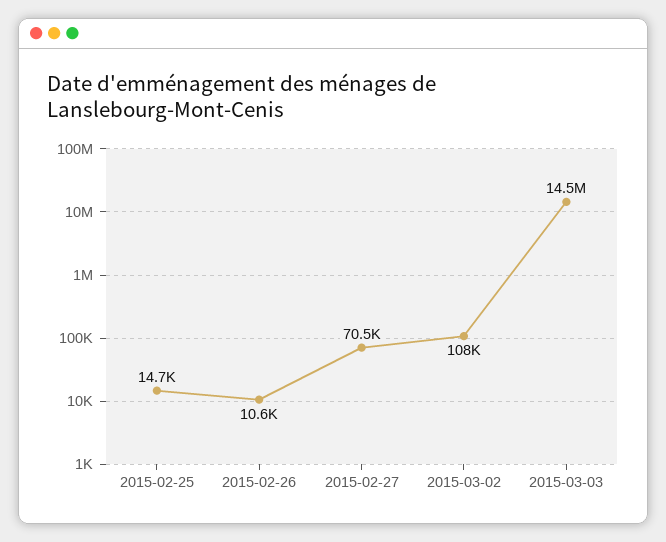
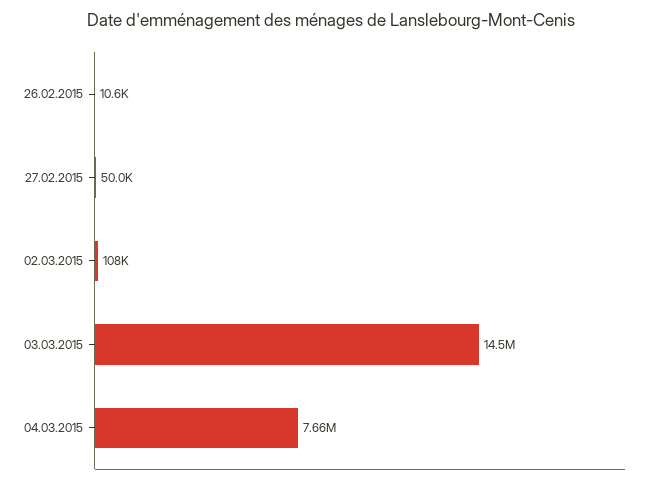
2015-02-25: 14700 -> none
2015-02-27: 70500 -> 50000
04.03.2015: none -> 7660000

